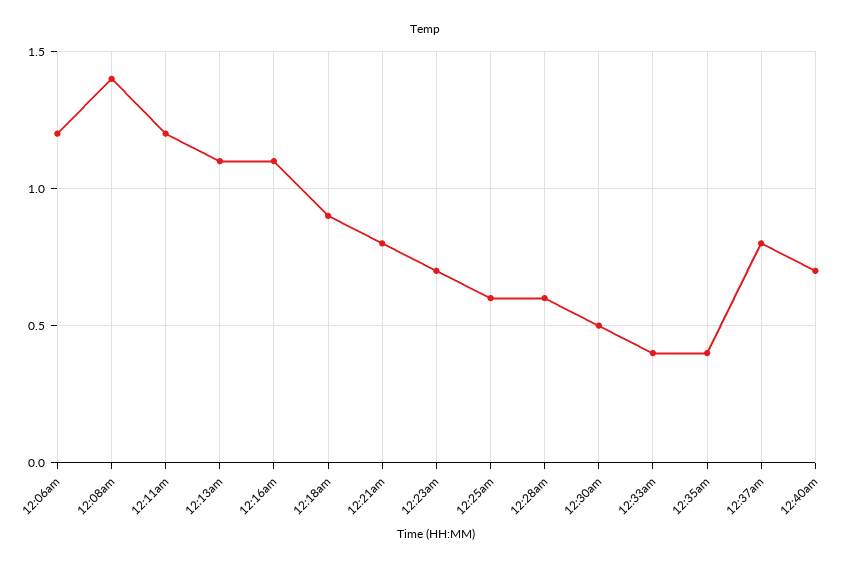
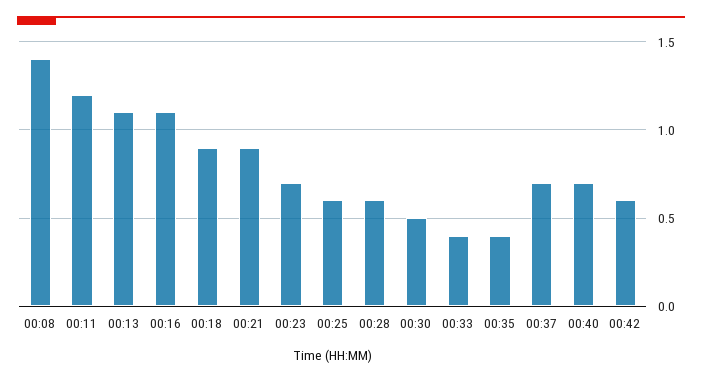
12:06am: 1.2 -> none
12:21am: 0.8 -> 0.9
12:37am: 0.8 -> 0.7
00:42: none -> 0.6

